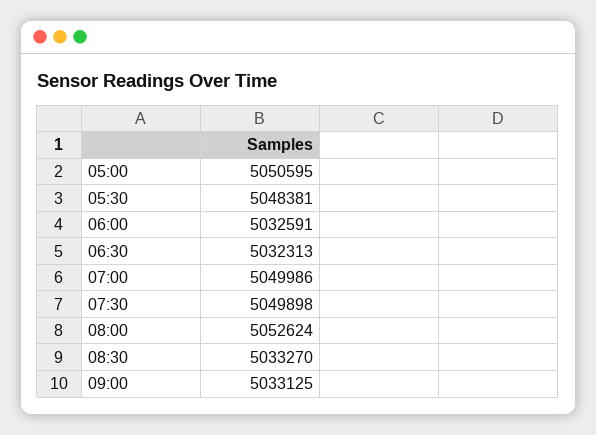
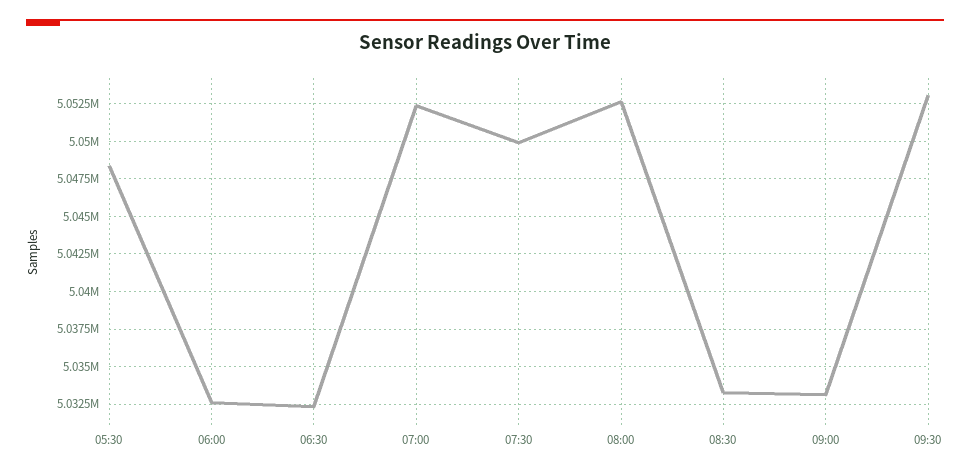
05:00: 5050595 -> none
07:00: 5049986 -> 5052500
09:30: none -> 5053000

